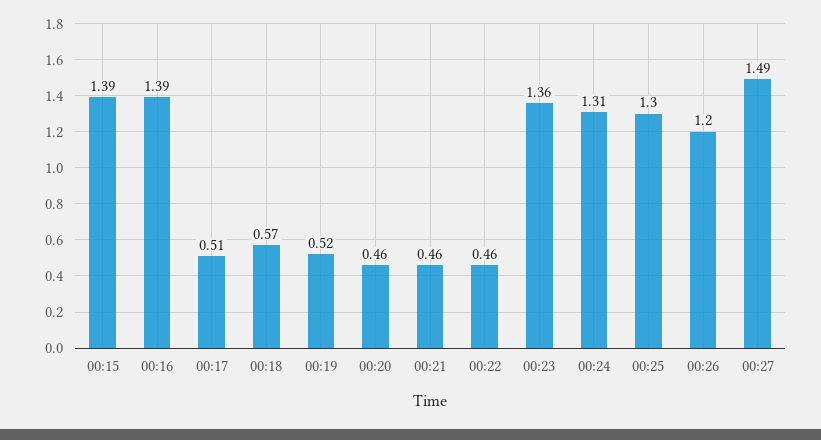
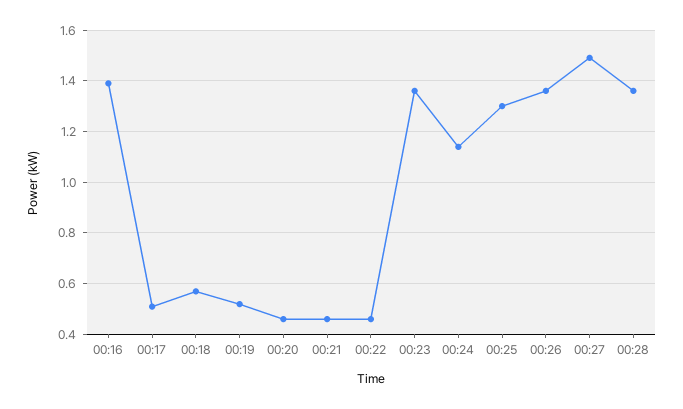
00:15: 1.39 -> none
00:24: 1.31 -> 1.15
00:26: 1.2 -> 1.35
00:28: none -> 1.35

